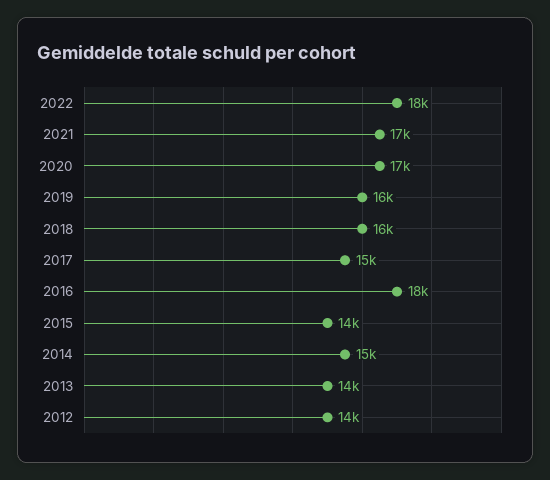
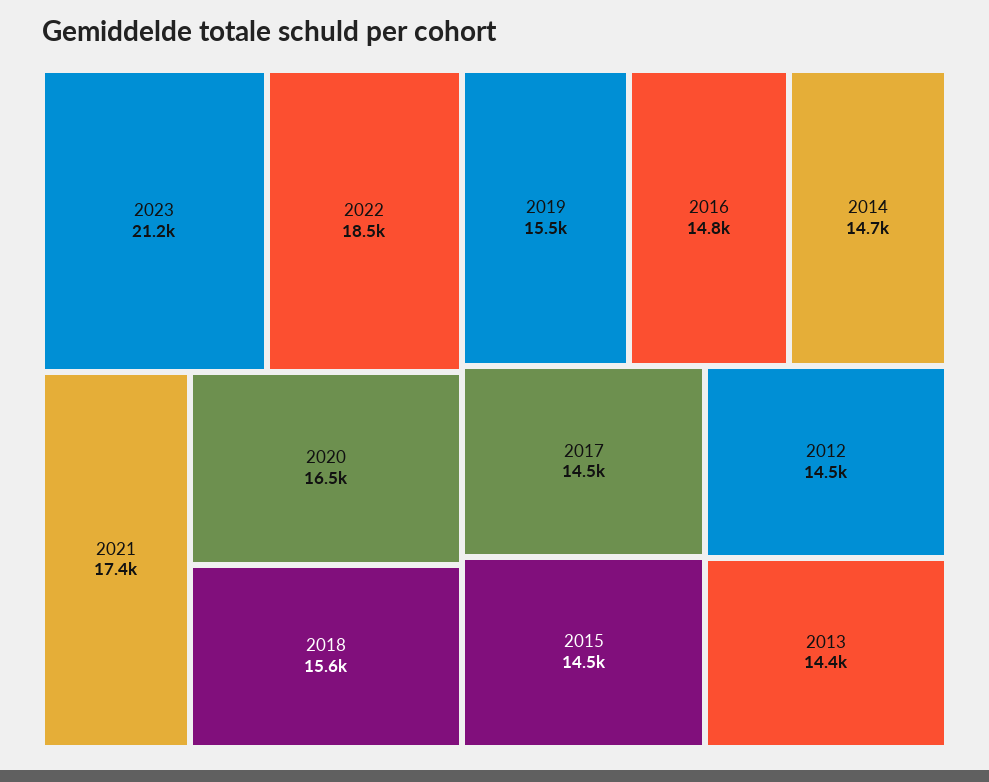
2016: 18000 -> 14800
2023: none -> 21200

